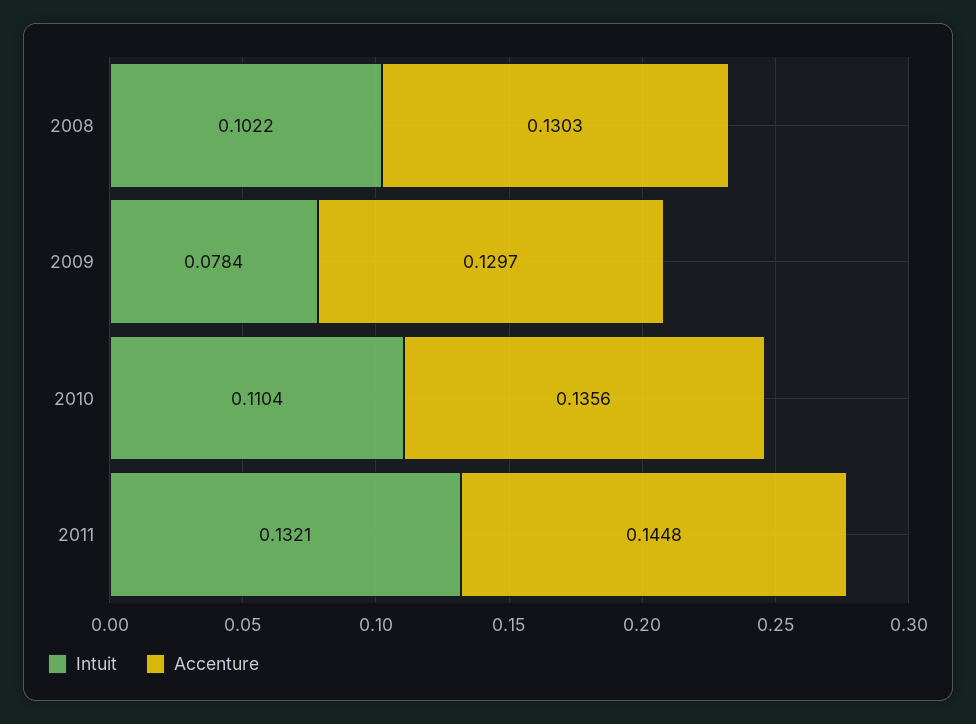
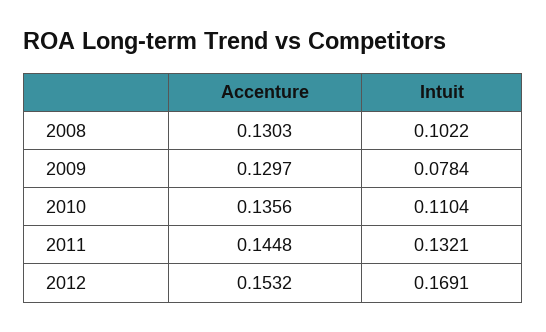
Accenture, 2012: none -> 0.1532
Intuit, 2012: none -> 0.1691

